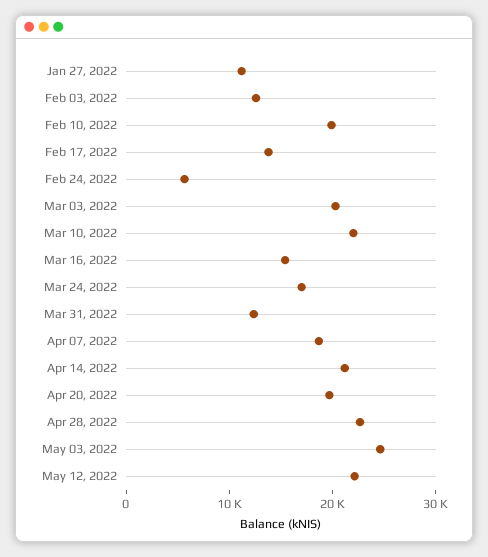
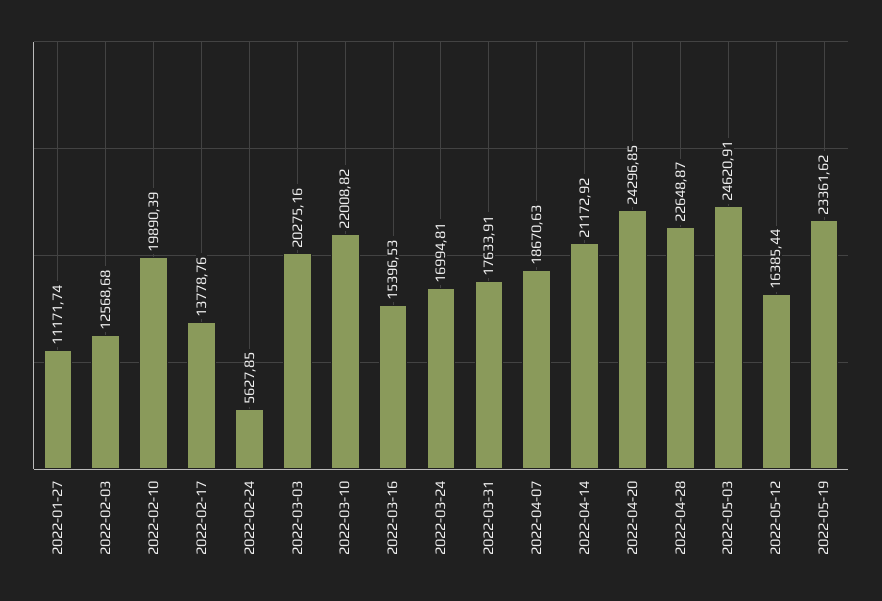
Mar 31, 2022: 12000 -> 17633.91
Apr 20, 2022: 20000 -> 24296.85
May 12, 2022: 22000 -> 16385.44
2022-05-19: none -> 23361.62

